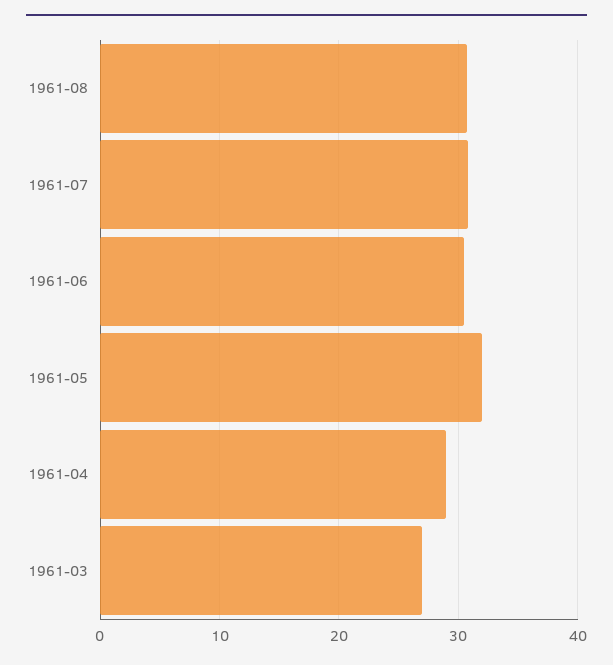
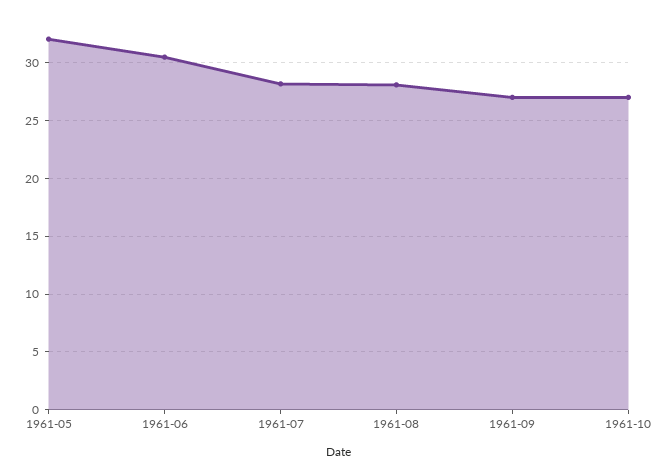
1961-08: 31 -> 28
1961-07: 31 -> 28
1961-04: 29 -> none
1961-03: 27 -> none
1961-09: none -> 27
1961-10: none -> 27

